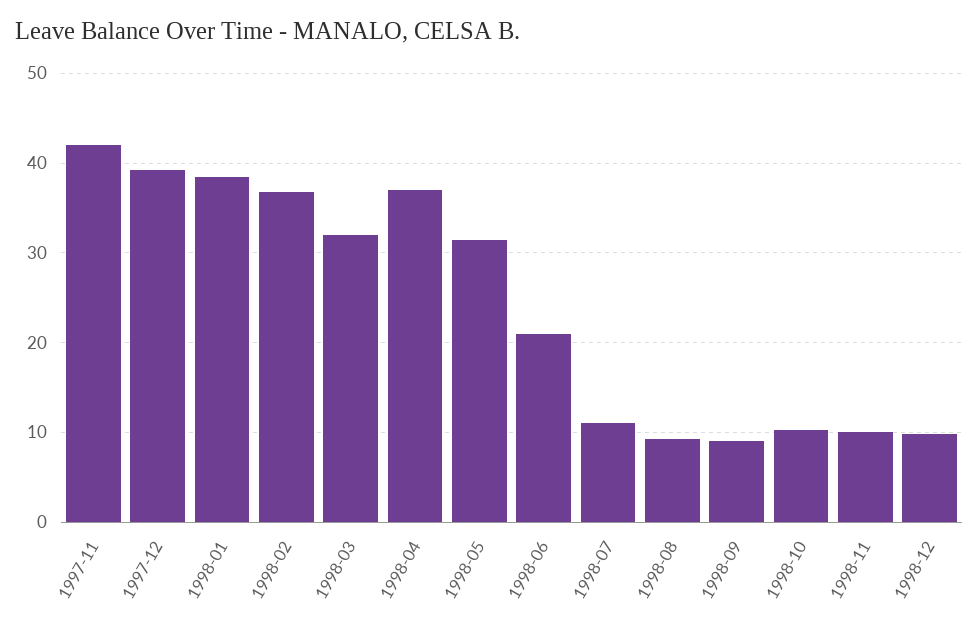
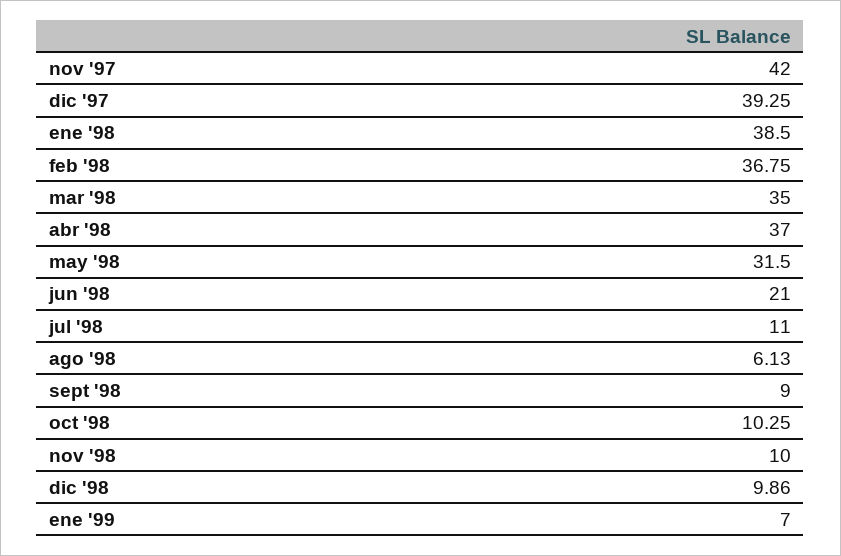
1998-03: 32 -> 35
1998-08: 9 -> 6.13
ene '99: none -> 7

